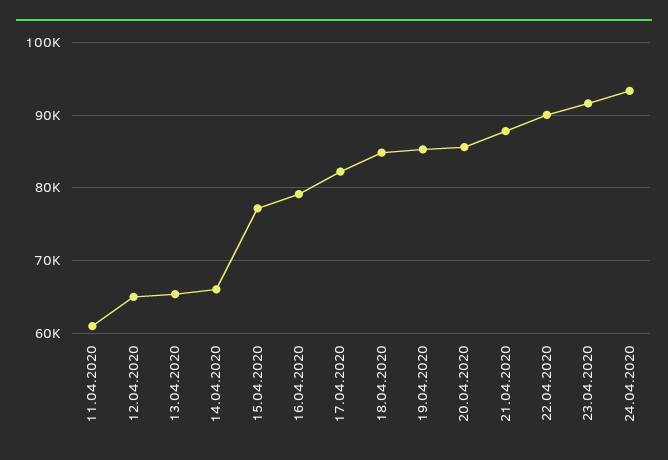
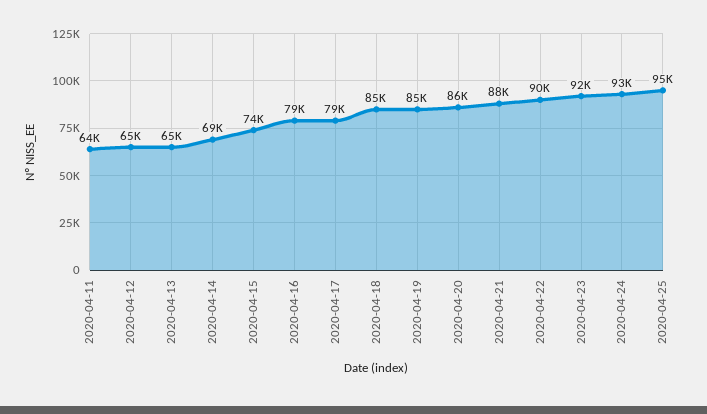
11.04.2020: 61000 -> 64000
14.04.2020: 66000 -> 69000
15.04.2020: 77000 -> 74000
17.04.2020: 82000 -> 79000
2020-04-25: none -> 95000

